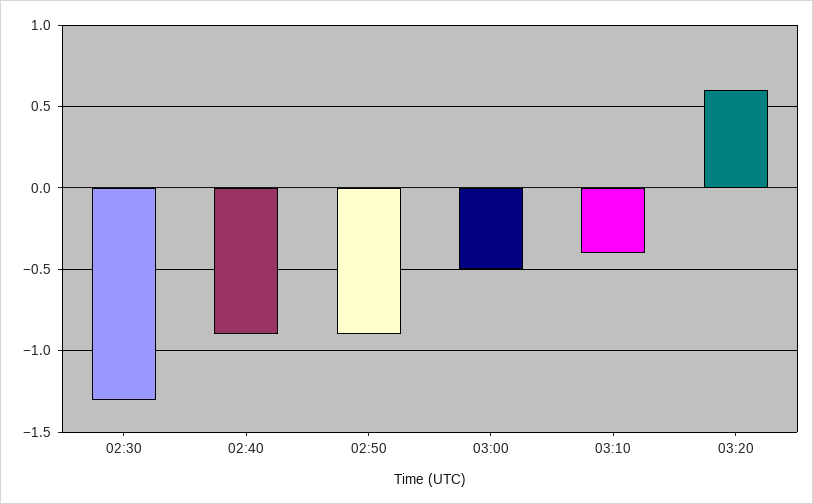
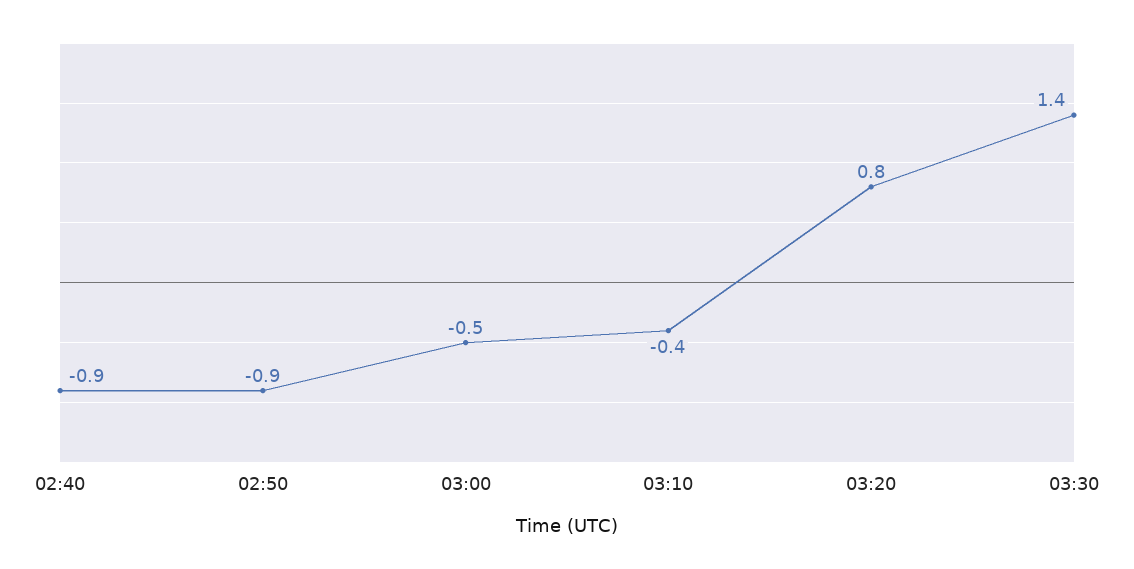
02:30: -1.3 -> none
03:20: 0.6 -> 0.8
03:30: none -> 1.4

